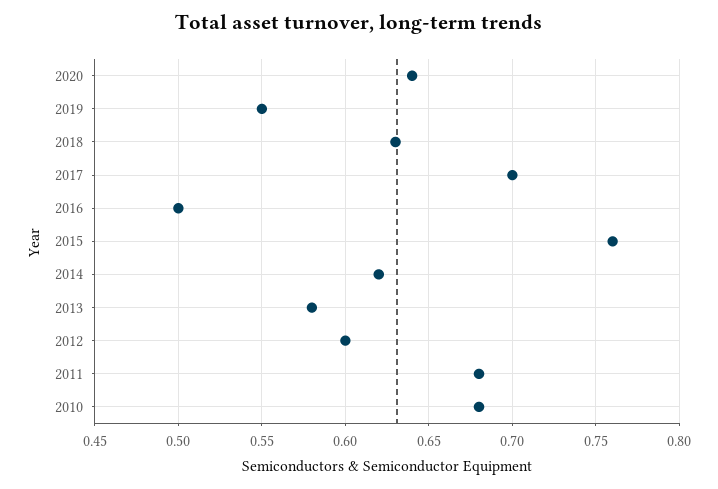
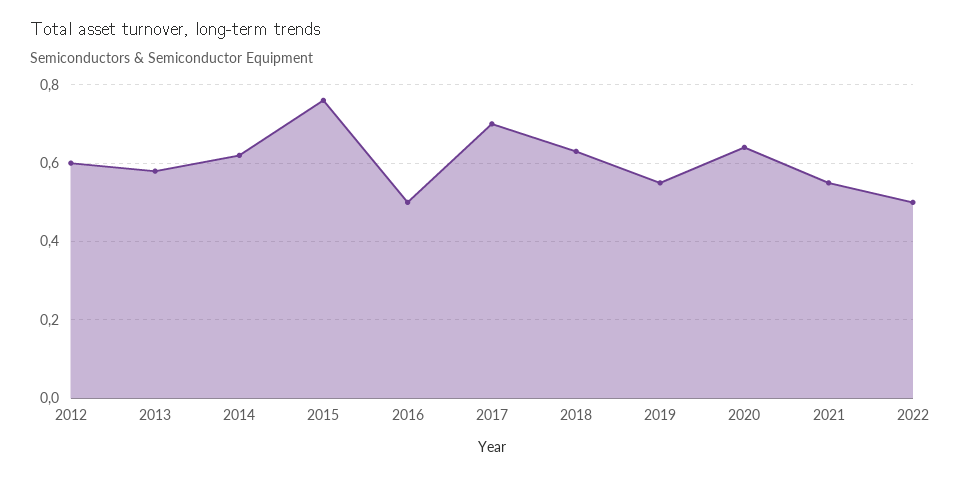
2011: 0.68 -> none
2010: 0.68 -> none
2021: none -> 0.55
2022: none -> 0.5

